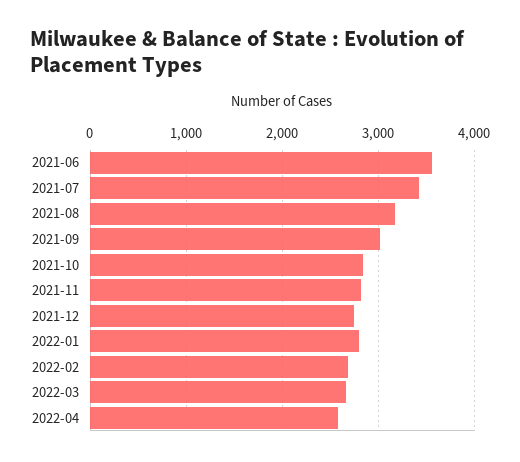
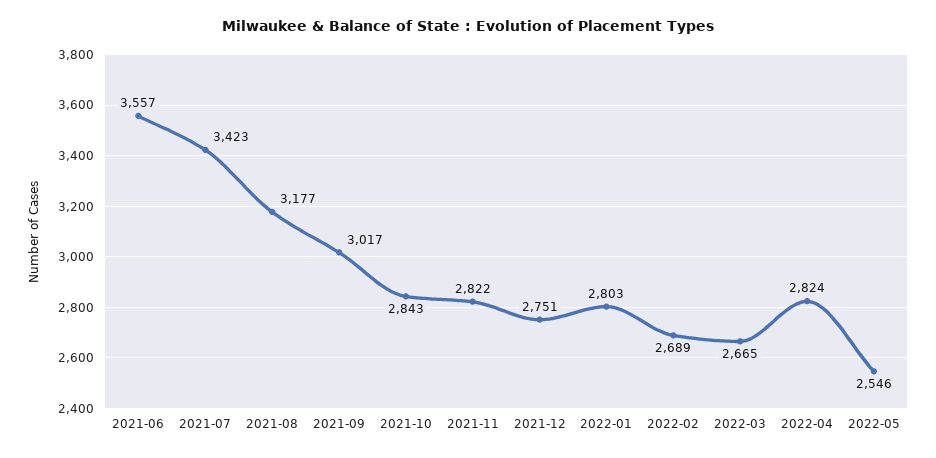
2022-04: 2600 -> 2824
2022-05: none -> 2546

